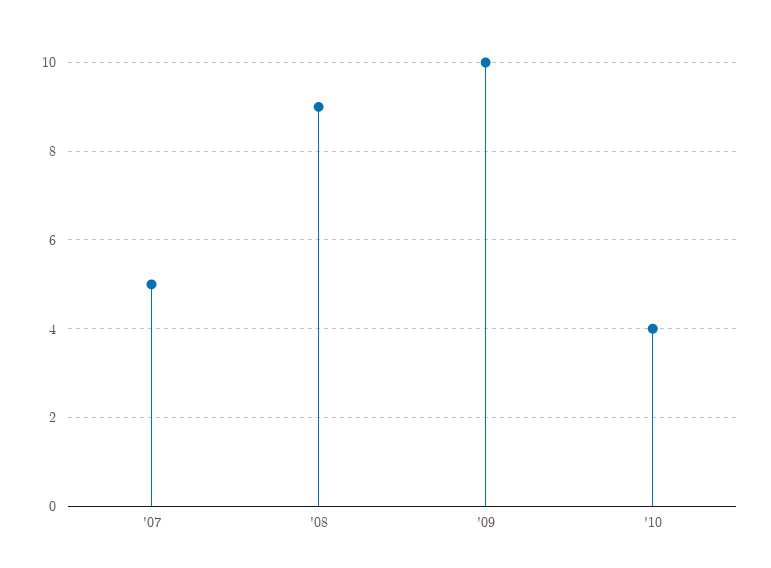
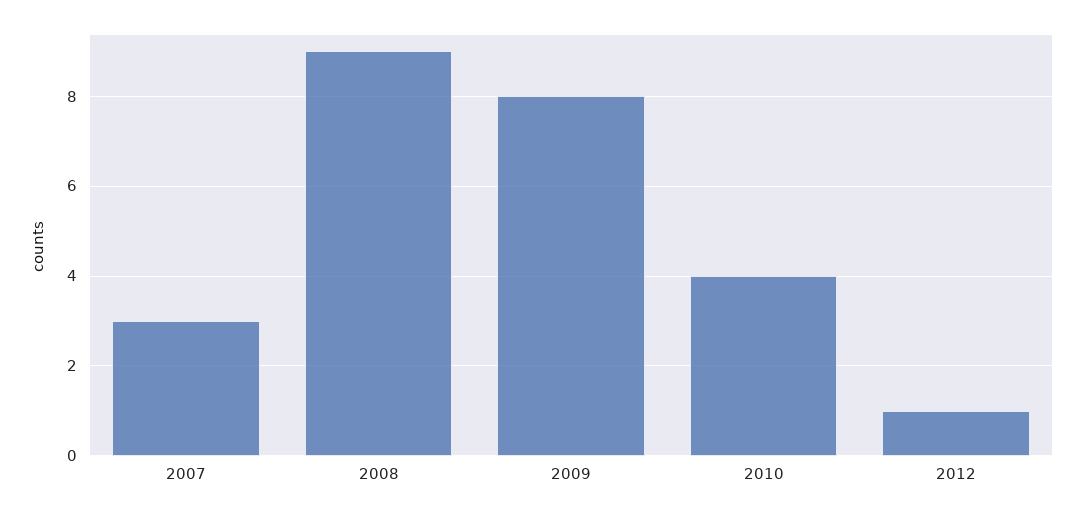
'07: 5 -> 3
'09: 10 -> 8
2012: none -> 1

